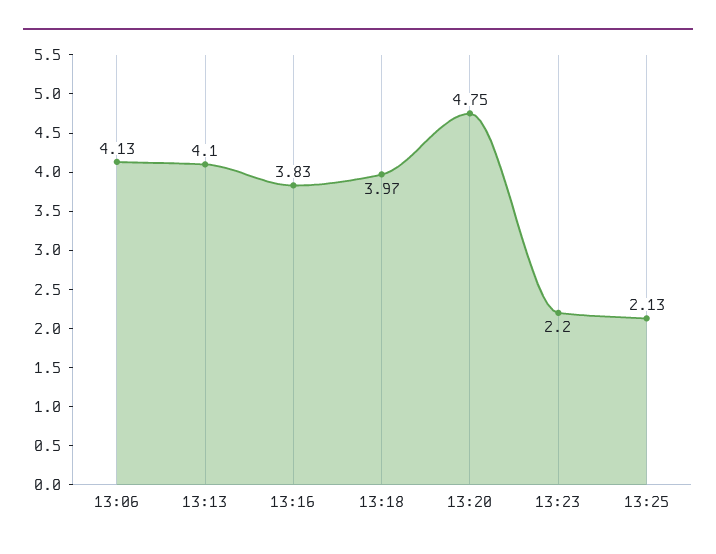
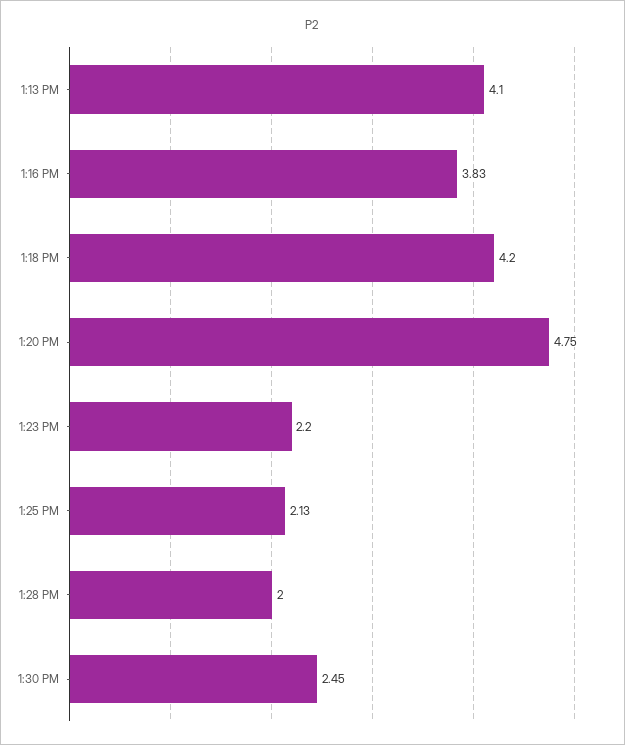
13:06: 4.13 -> none
13:18: 3.97 -> 4.2
1:28 PM: none -> 2
1:30 PM: none -> 2.45

